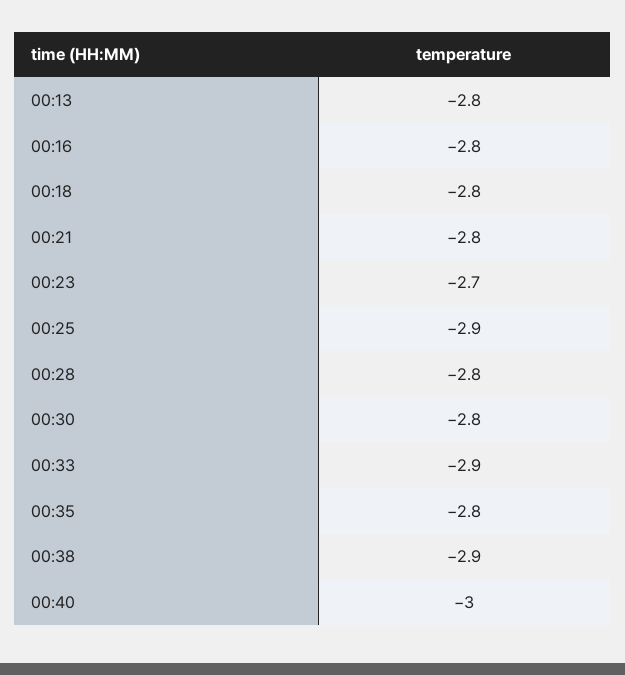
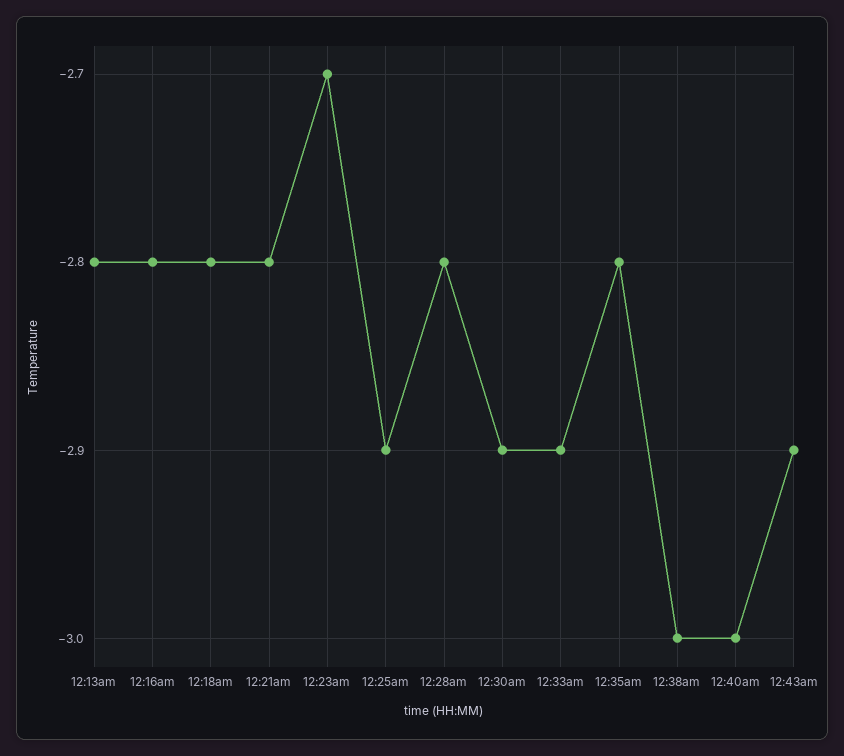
00:30: -2.8 -> -2.9
00:38: -2.9 -> -3
12:43am: none -> -2.9

